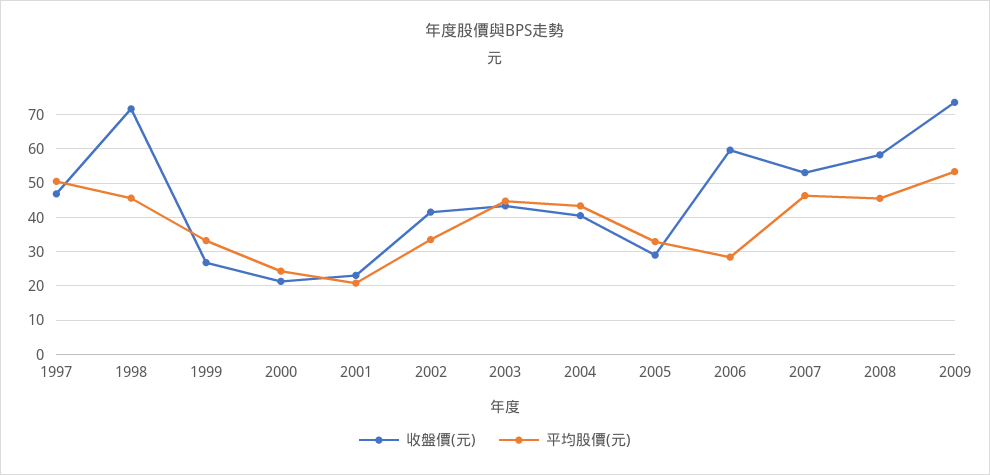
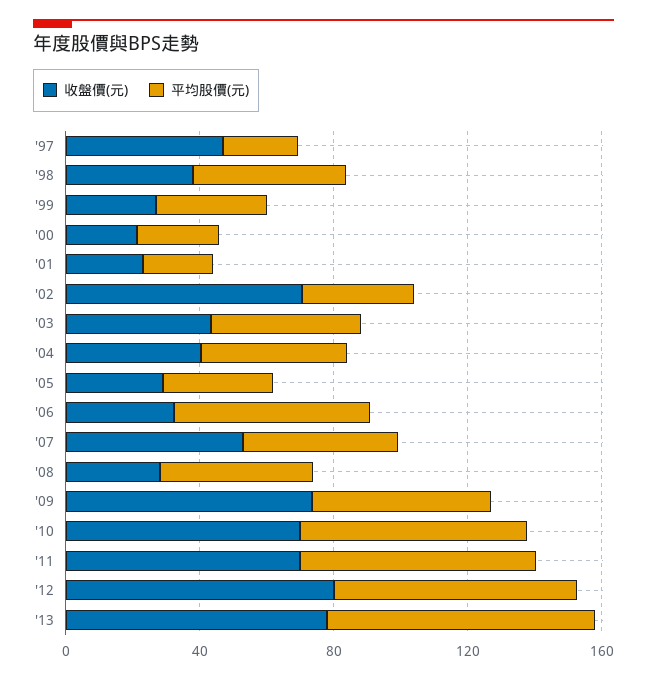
平均股價(元), 1997: 50 -> 20
收盤價(元), 1998: 72 -> 40
收盤價(元), 2002: 42 -> 70
收盤價(元), 2006: 60 -> 30
平均股價(元), 2006: 28 -> 60
收盤價(元), 2008: 58 -> 30
收盤價(元), '10: none -> 70
平均股價(元), '10: none -> 70
收盤價(元), '11: none -> 70
平均股價(元), '11: none -> 70
收盤價(元), '12: none -> 80
平均股價(元), '12: none -> 70
收盤價(元), '13: none -> 80
平均股價(元), '13: none -> 80

